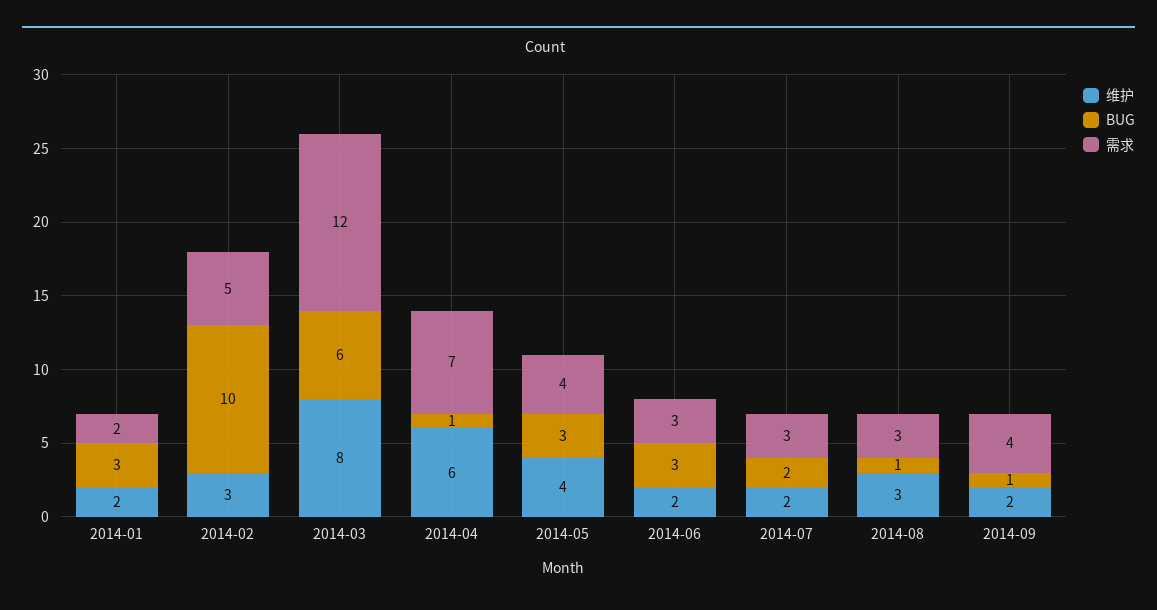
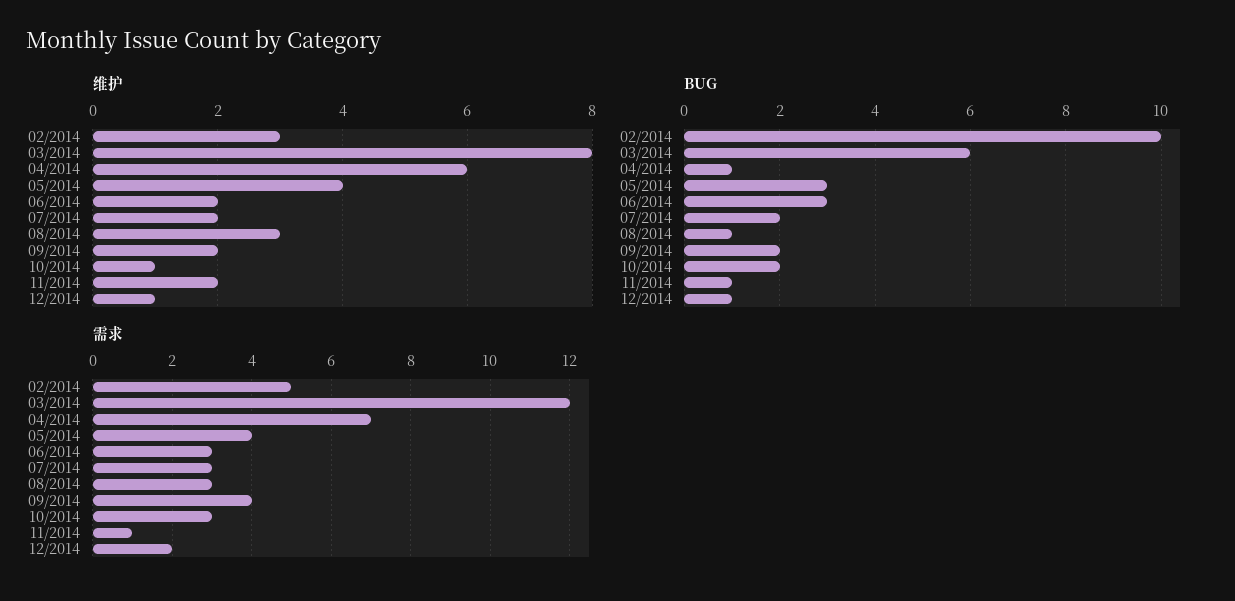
维护, 2014-01: 2 -> none
BUG, 2014-01: 3 -> none
需求, 2014-01: 2 -> none
BUG, 2014-09: 1 -> 2
维护, 10/2014: none -> 1
维护, 11/2014: none -> 2
维护, 12/2014: none -> 1
BUG, 10/2014: none -> 2
BUG, 11/2014: none -> 1
BUG, 12/2014: none -> 1
需求, 10/2014: none -> 3
需求, 11/2014: none -> 1
需求, 12/2014: none -> 2

